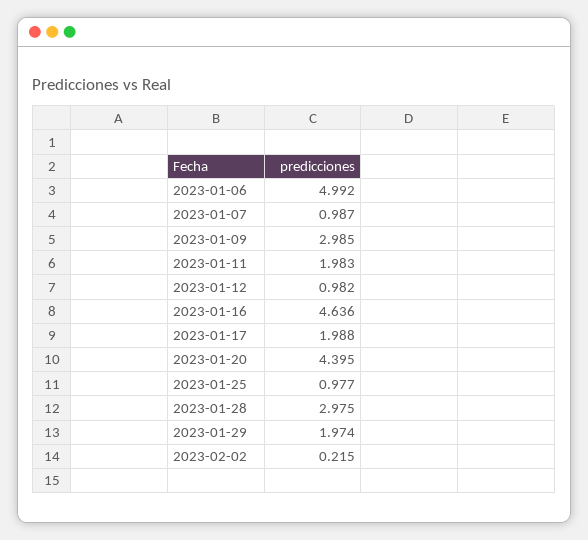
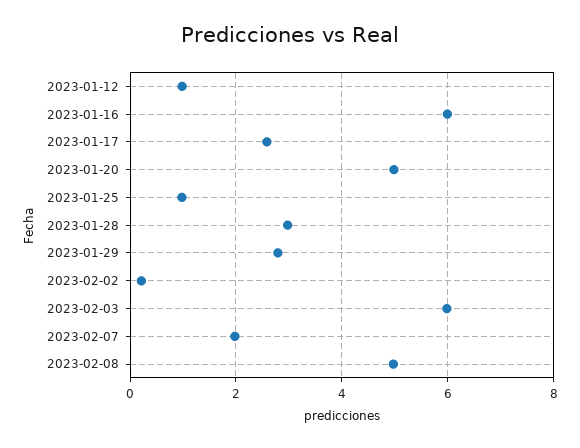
2023-01-06: 4.992 -> none
2023-01-07: 0.987 -> none
2023-01-09: 2.985 -> none
2023-01-11: 1.983 -> none
2023-01-16: 4.636 -> 6
2023-01-17: 1.988 -> 2.6
2023-01-20: 4.395 -> 5
2023-01-29: 1.974 -> 2.8
2023-02-03: none -> 6
2023-02-07: none -> 2
2023-02-08: none -> 5

